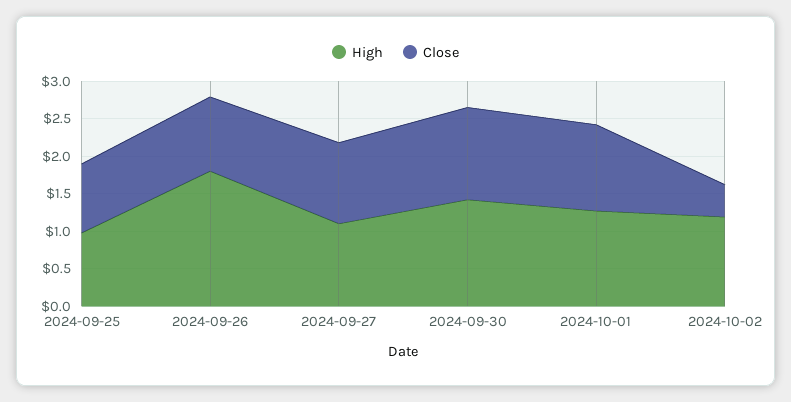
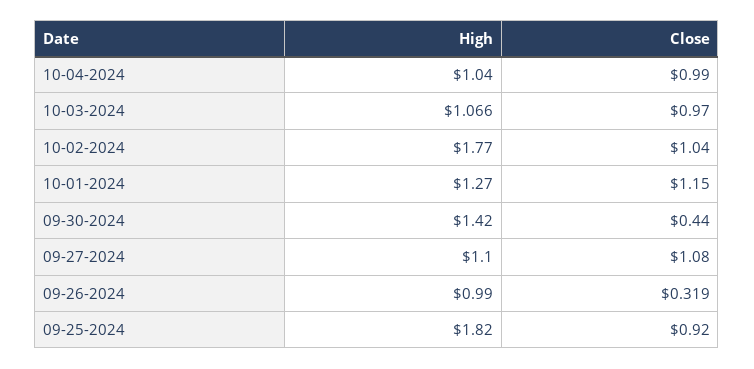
High, 2024-09-25: 1 -> 1.82
High, 2024-09-26: 1.75 -> 0.99
Close, 2024-09-26: 1 -> 0.319
Close, 2024-09-30: 1.25 -> 0.44
High, 2024-10-02: 1.25 -> 1.77
Close, 2024-10-02: 0.5 -> 1.04
High, 10-04-2024: none -> 1.04
Close, 10-04-2024: none -> 0.99
High, 10-03-2024: none -> 1.066
Close, 10-03-2024: none -> 0.97

